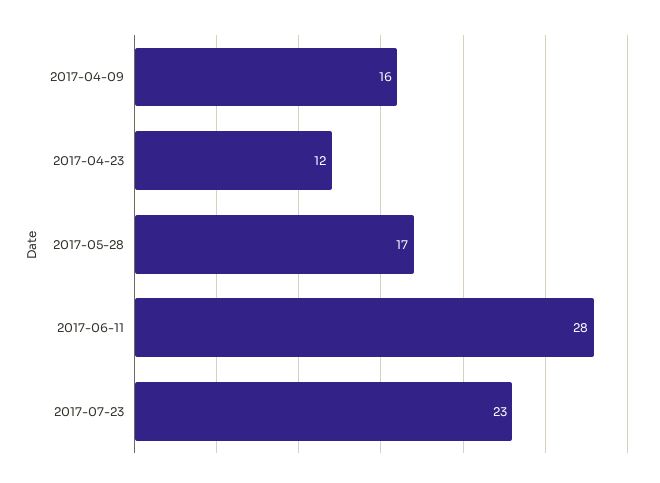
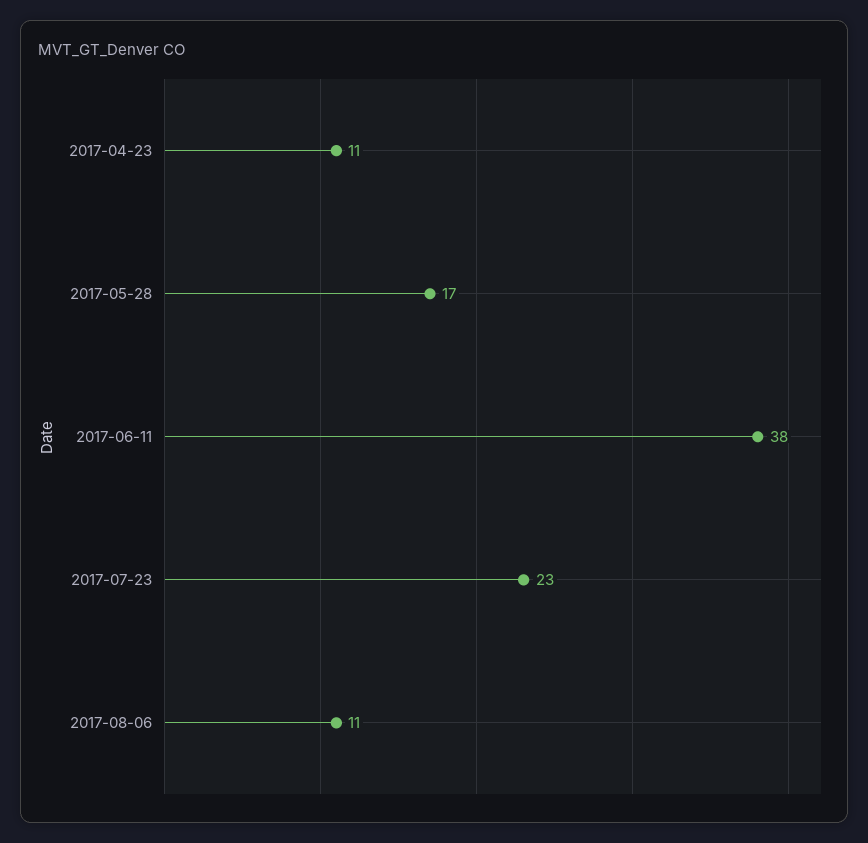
2017-04-09: 16 -> none
2017-04-23: 12 -> 11
2017-06-11: 28 -> 38
2017-08-06: none -> 11

